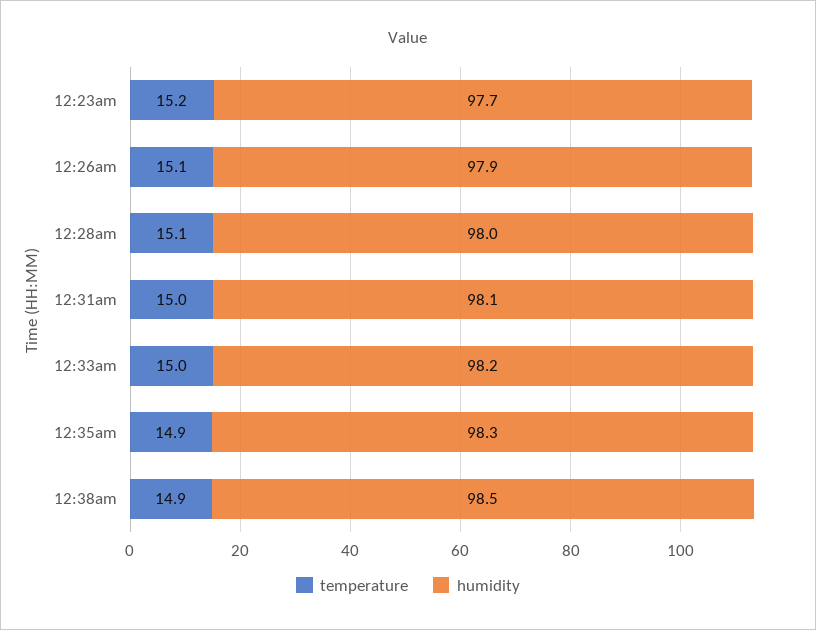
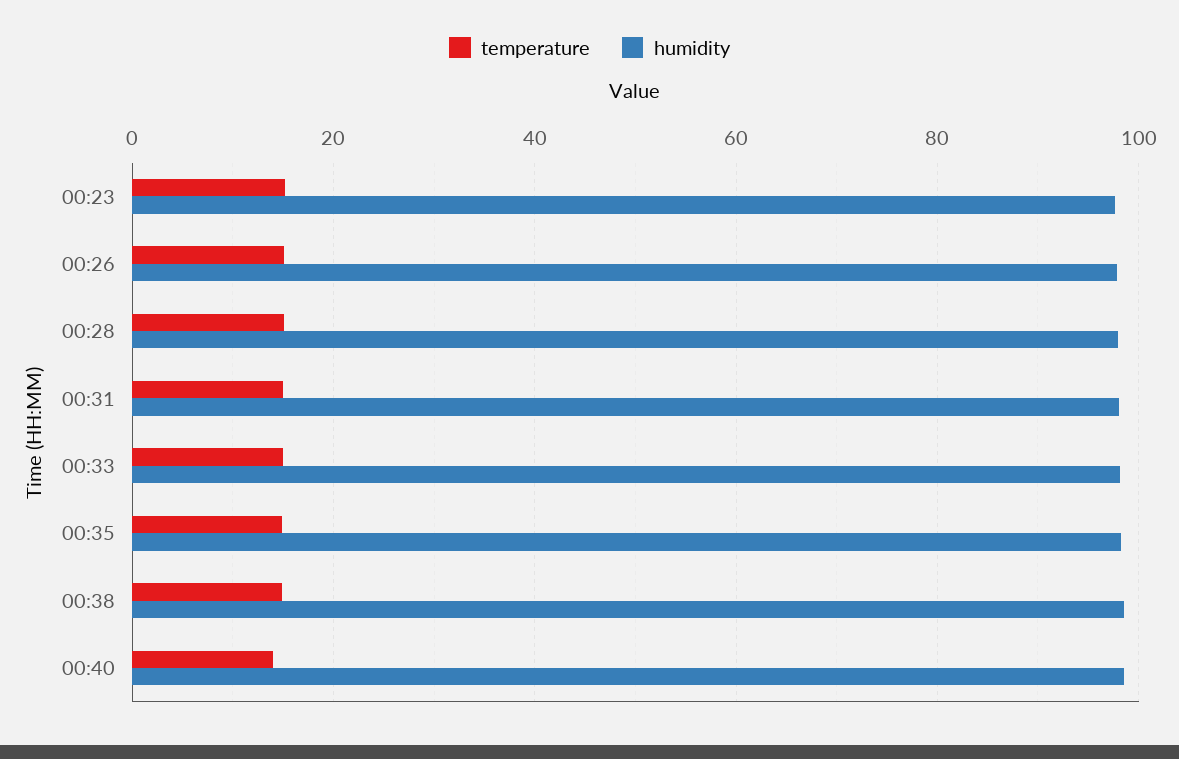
temperature, 00:40: none -> 14
humidity, 00:40: none -> 98

